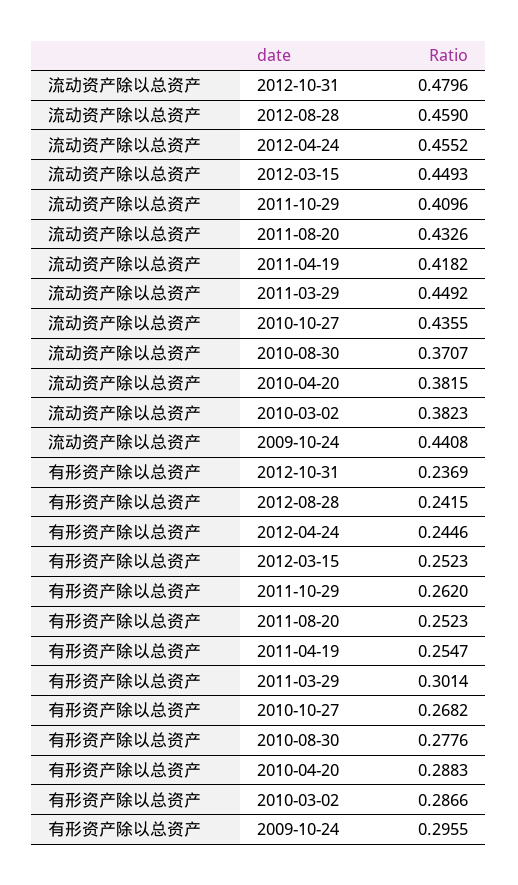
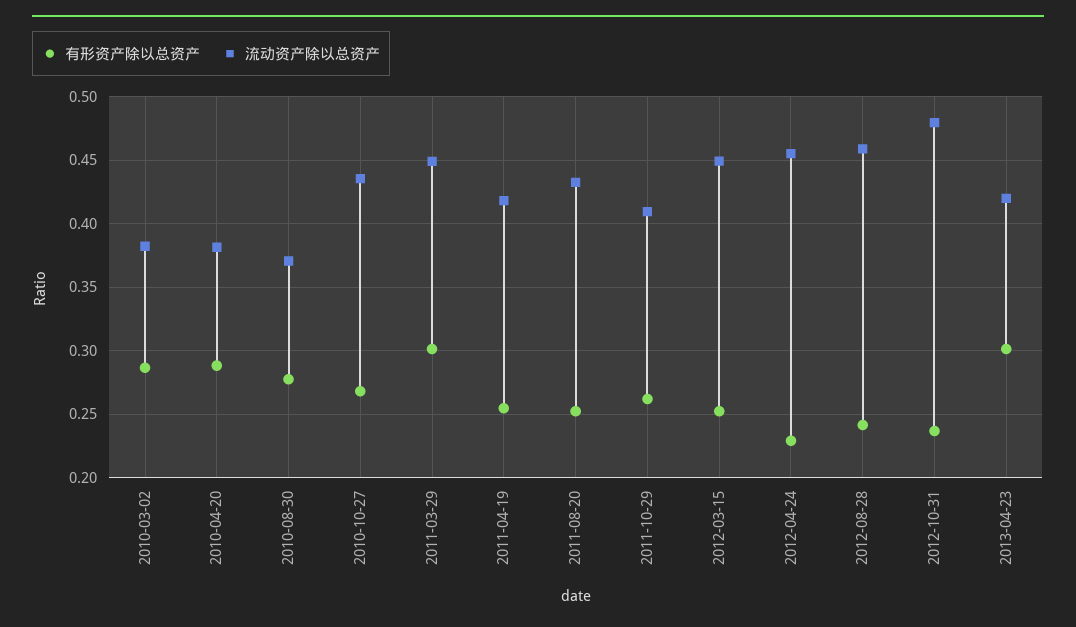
流动资产除以总资产, 2009-10-24: 0.4408 -> none
有形资产除以总资产, 2012-04-24: 0.2446 -> 0.23
有形资产除以总资产, 2009-10-24: 0.2955 -> none
有形资产除以总资产, 2013-04-23: none -> 0.3
流动资产除以总资产, 2013-04-23: none -> 0.42

